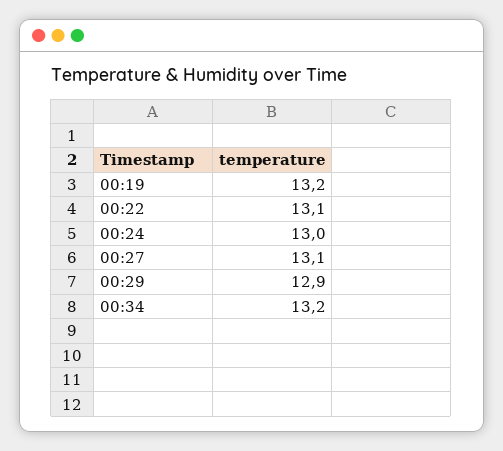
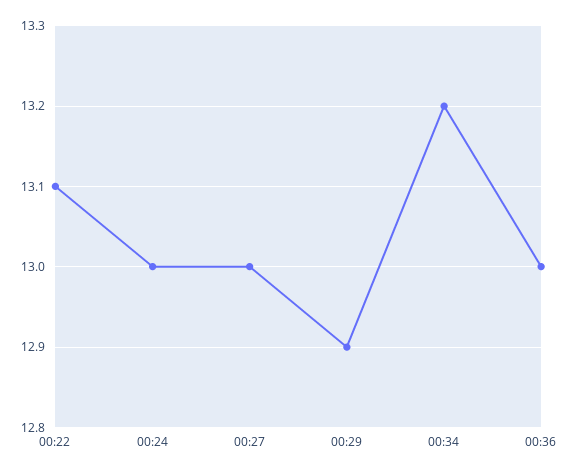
00:19: 13.2 -> none
00:27: 13.1 -> 13
00:36: none -> 13

